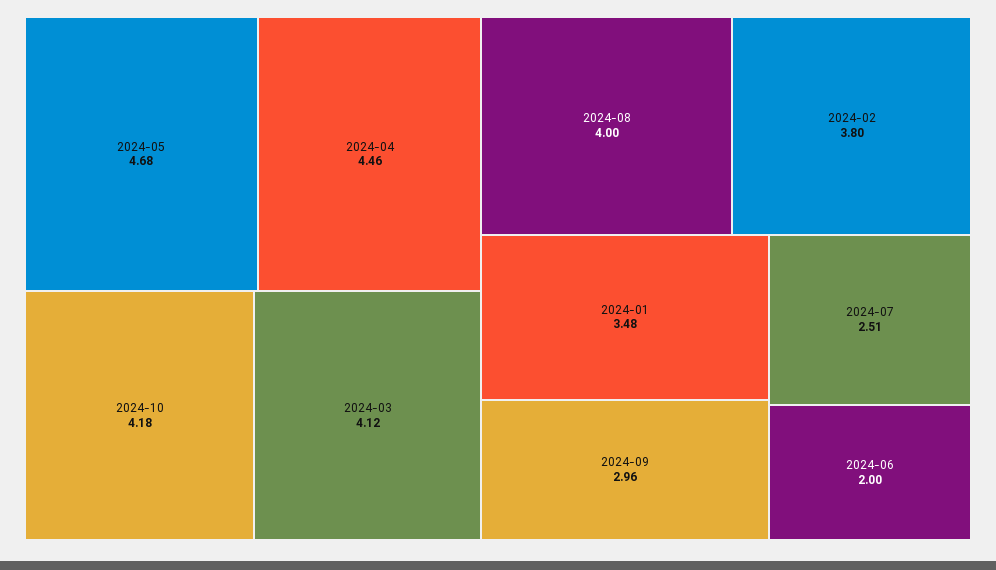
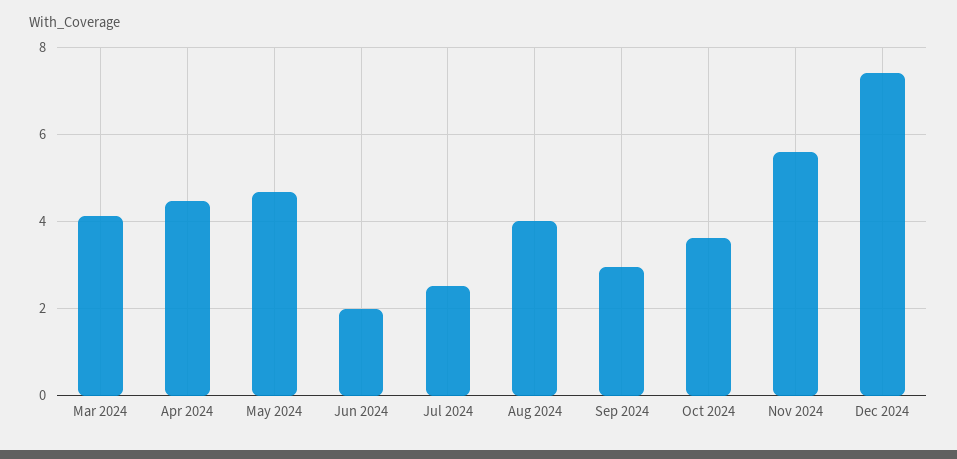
2024-10: 4.18 -> 3.6
2024-02: 3.8 -> none
2024-01: 3.48 -> none
Nov 2024: none -> 5.6
Dec 2024: none -> 7.4

